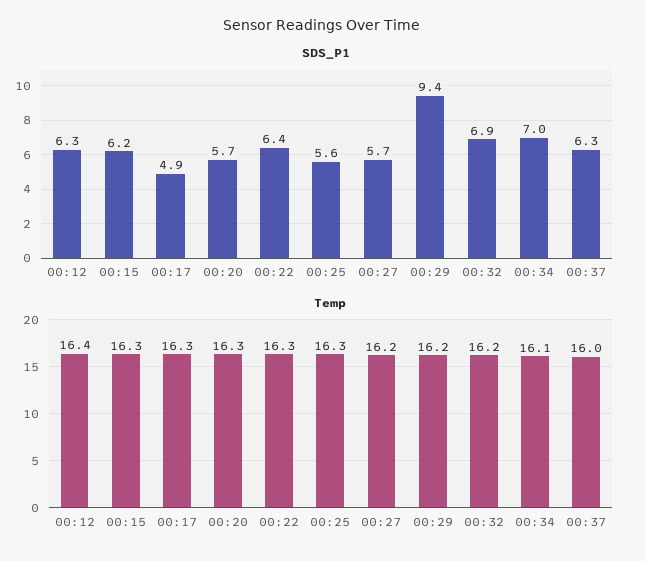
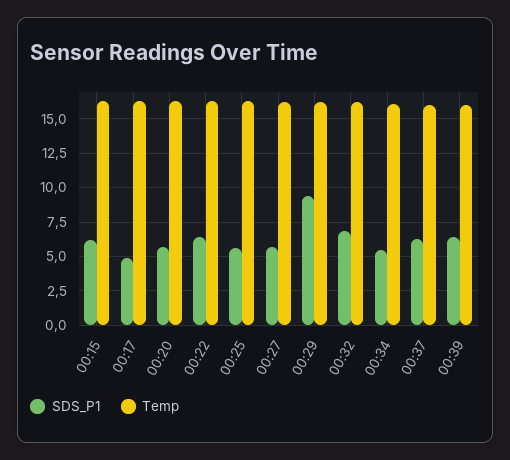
SDS_P1, 00:12: 6.3 -> none
SDS_P1, 00:34: 7 -> 5.5
Temp, 00:12: 16.4 -> none
SDS_P1, 00:39: none -> 6.5
Temp, 00:39: none -> 16

